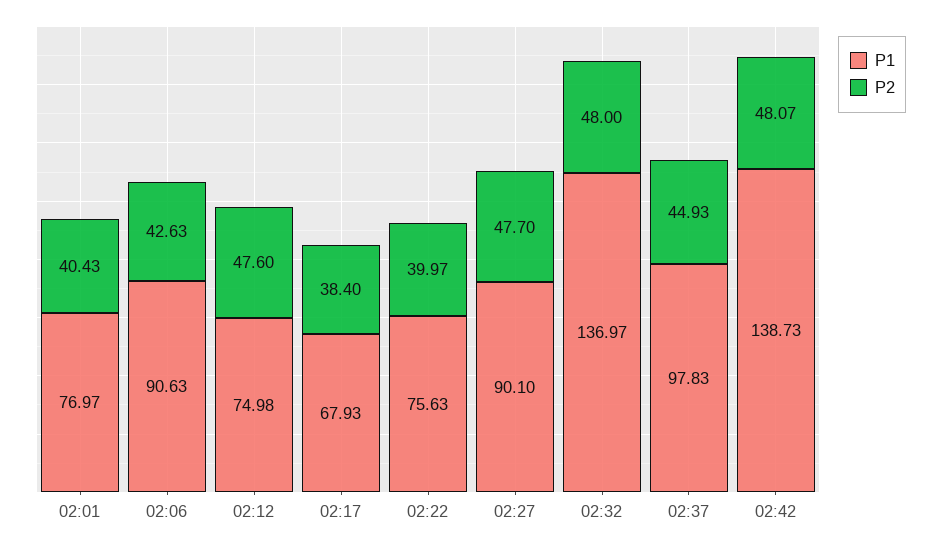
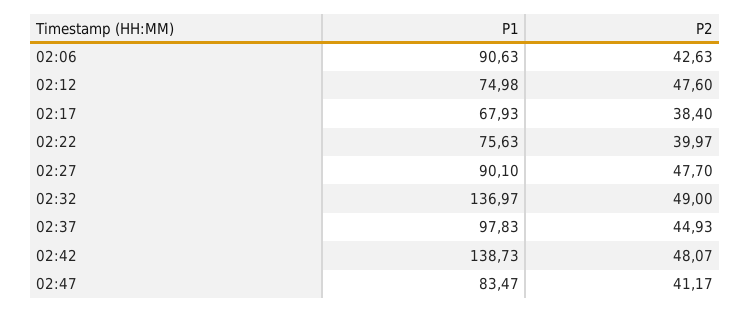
P1, 02:01: 76.97 -> none
P2, 02:01: 40.43 -> none
P2, 02:32: 48 -> 49
P1, 02:47: none -> 83.47
P2, 02:47: none -> 41.17

